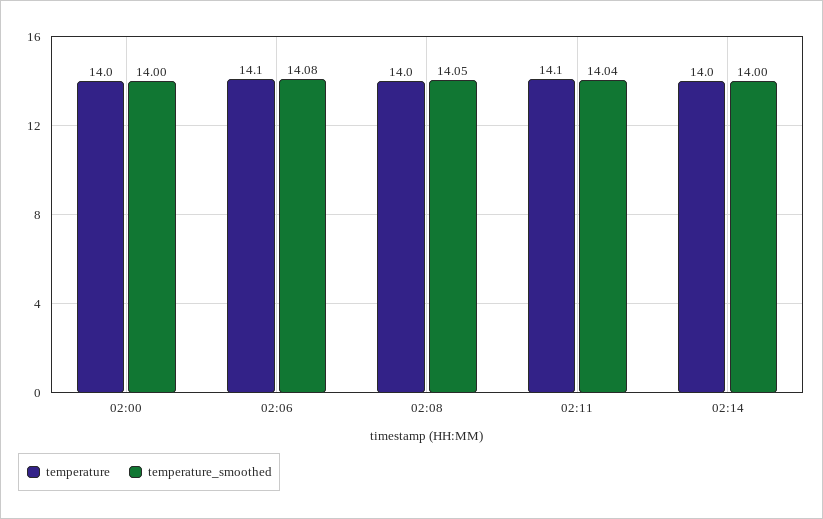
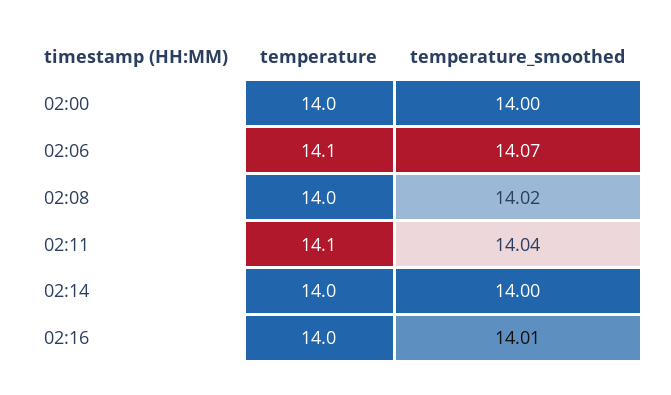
temperature_smoothed, 02:06: 14.08 -> 14.07
temperature_smoothed, 02:08: 14.05 -> 14.02
temperature, 02:16: none -> 14
temperature_smoothed, 02:16: none -> 14.01

